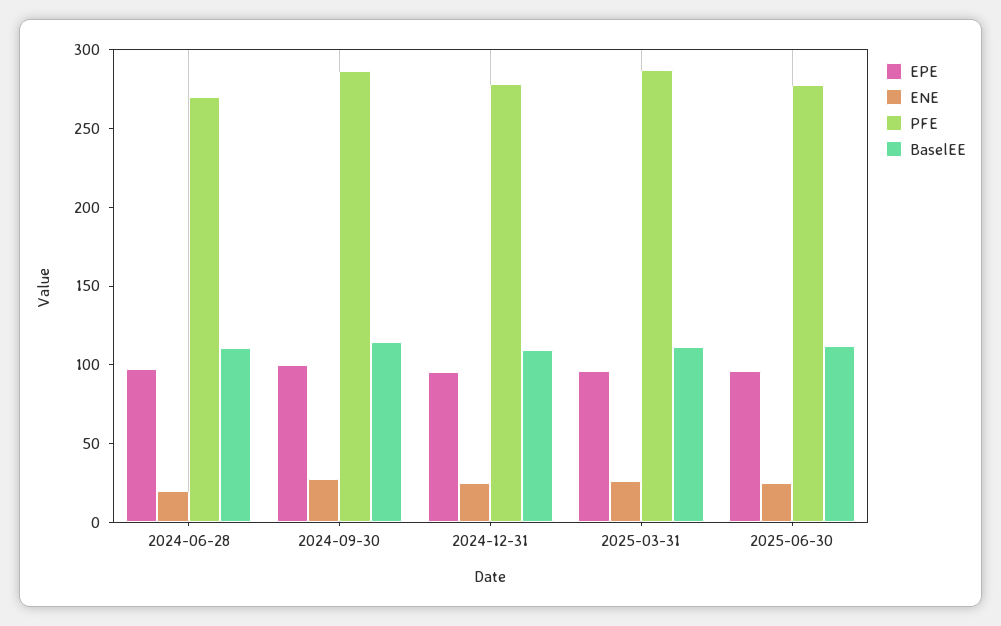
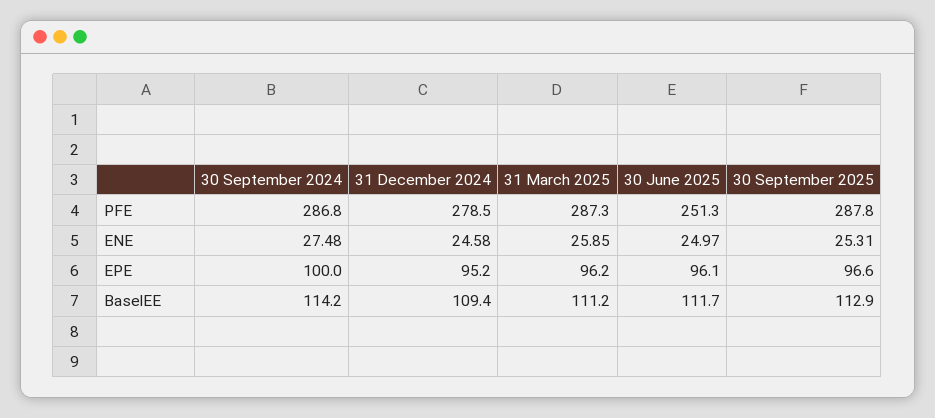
EPE, 2024-06-28: 100 -> none
ENE, 2024-06-28: 20 -> none
PFE, 2024-06-28: 270 -> none
BaselEE, 2024-06-28: 110 -> none
PFE, 2025-06-30: 280 -> 251.3
PFE, 30 September 2025: none -> 287.8
ENE, 30 September 2025: none -> 25.31
EPE, 30 September 2025: none -> 96.6
BaselEE, 30 September 2025: none -> 112.9

